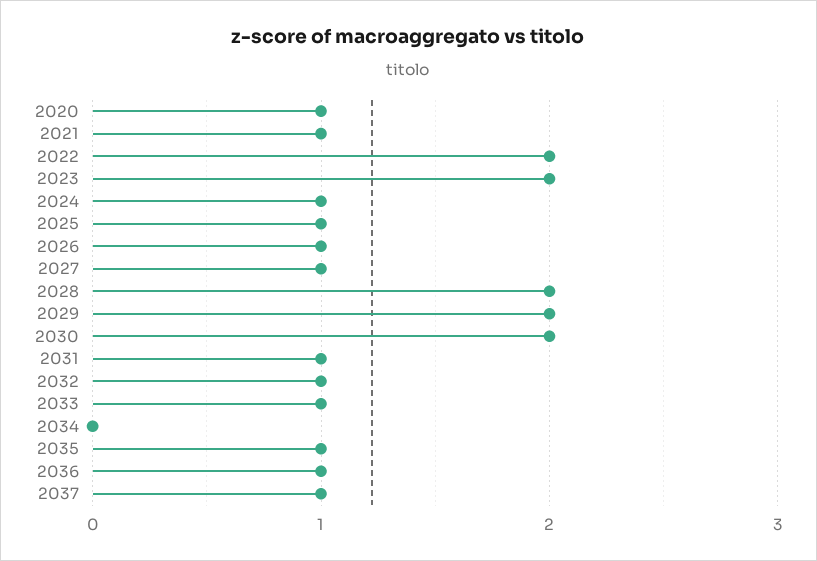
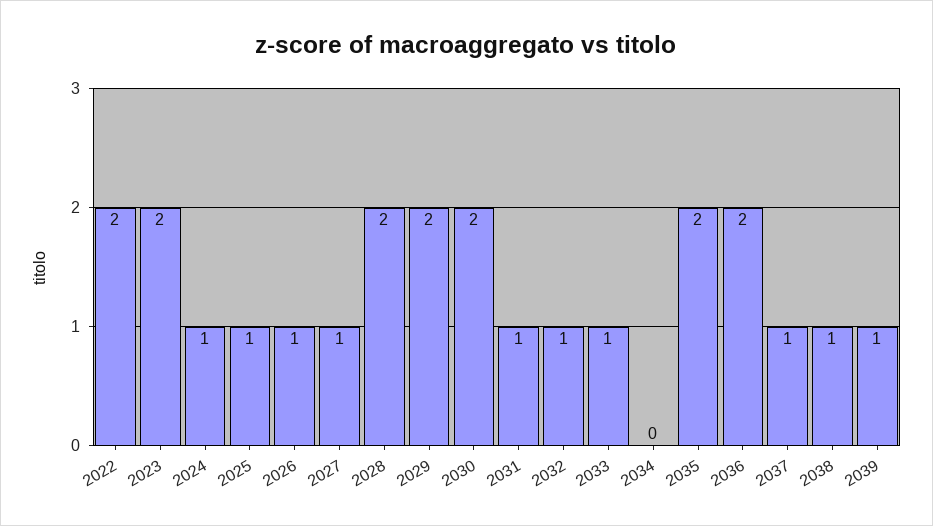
2020: 1 -> none
2021: 1 -> none
2035: 1 -> 2
2036: 1 -> 2
2038: none -> 1
2039: none -> 1

